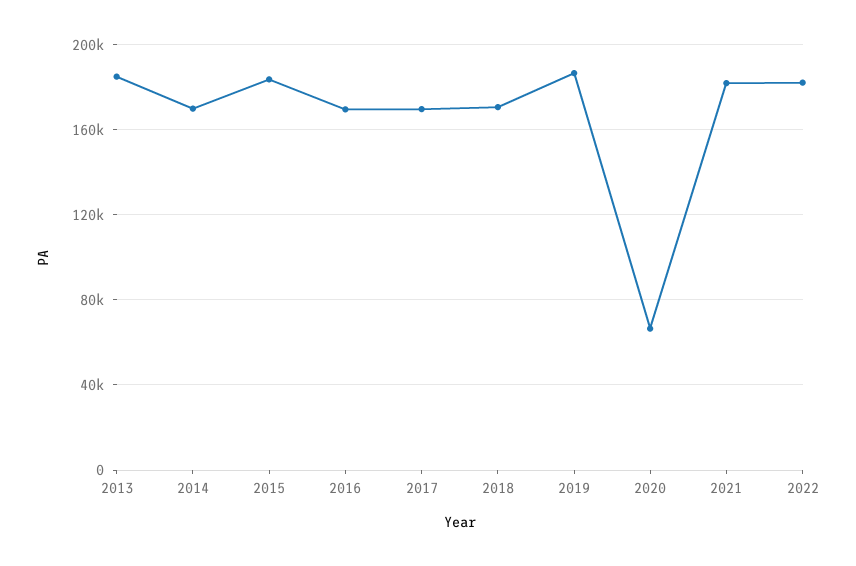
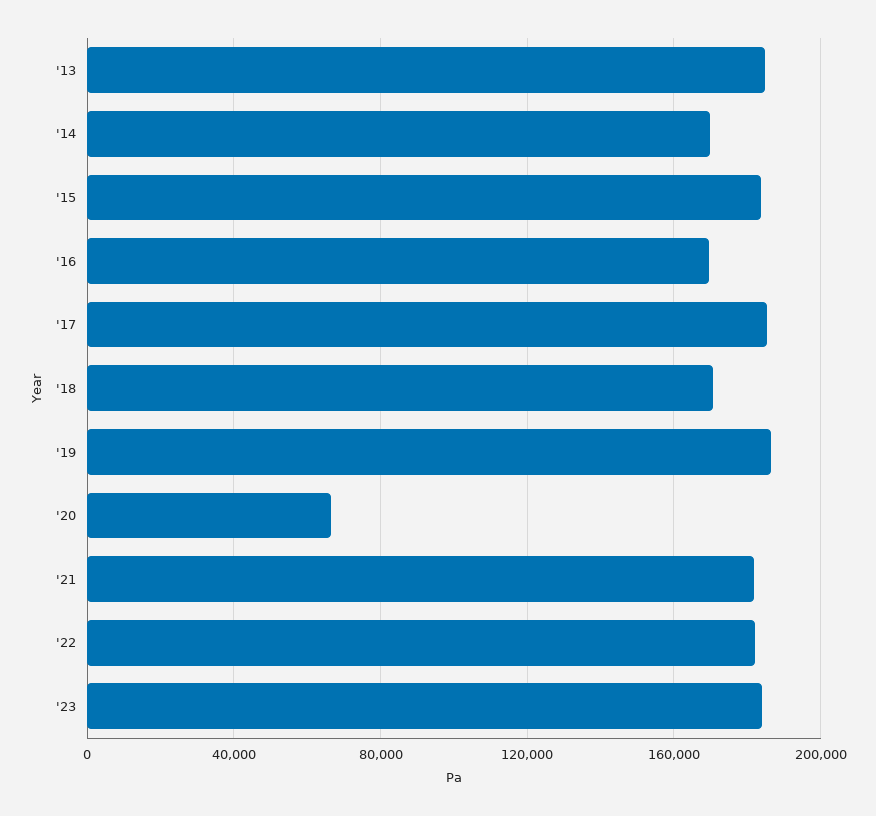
2017: 170000 -> 185000
'23: none -> 185000

